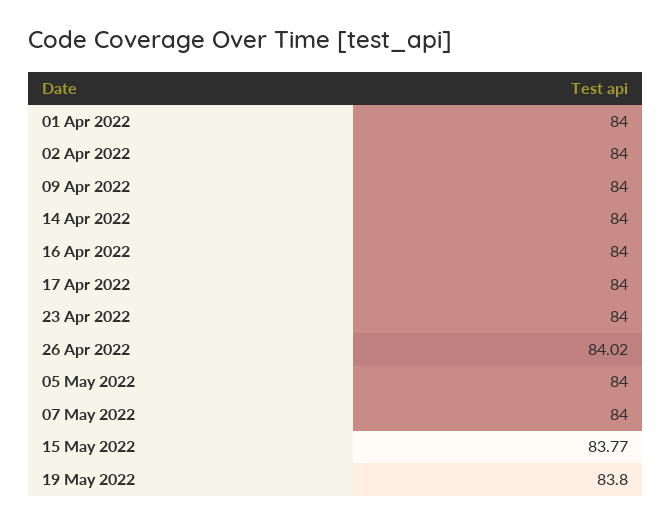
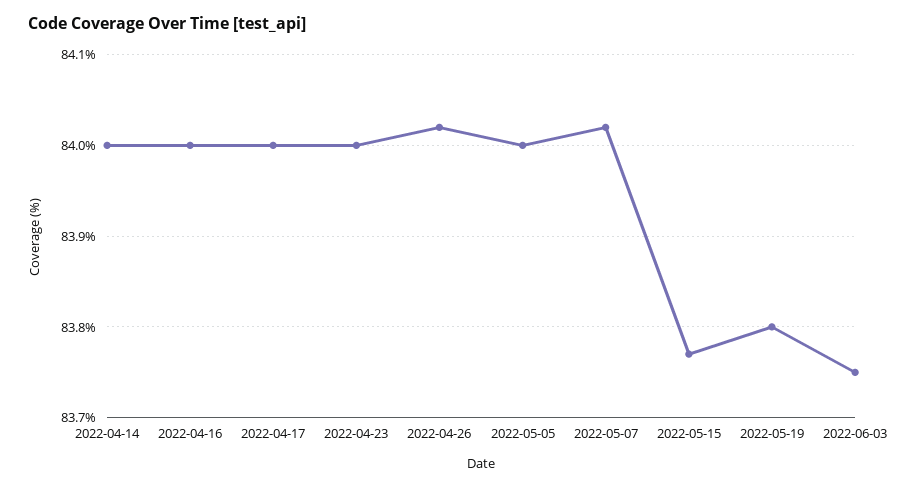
01 Apr 2022: 84 -> none
02 Apr 2022: 84 -> none
09 Apr 2022: 84 -> none
07 May 2022: 84 -> 84.02
2022-06-03: none -> 83.75

